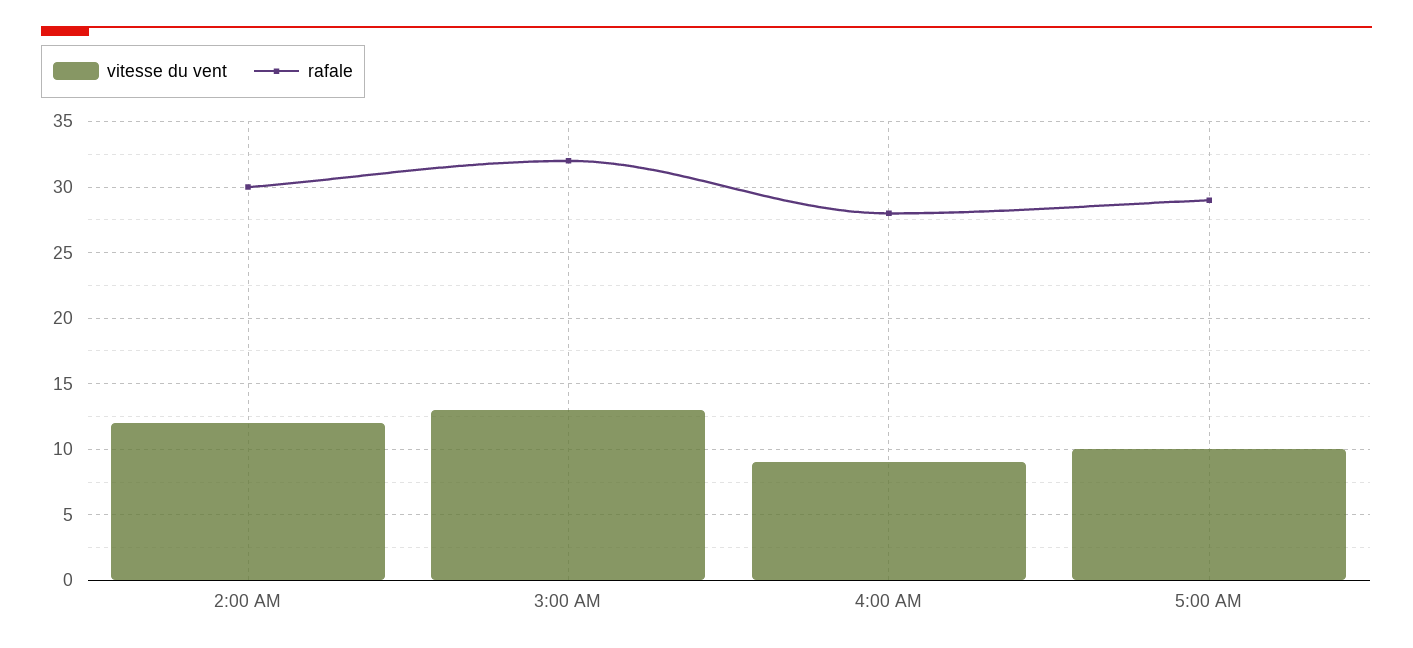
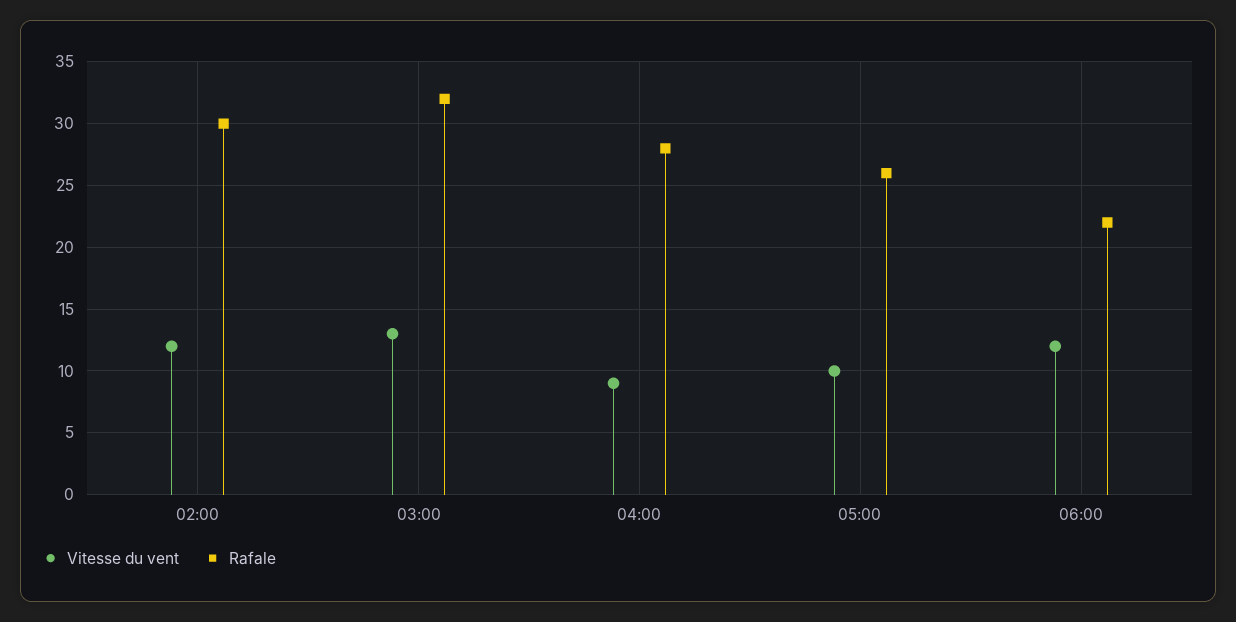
rafale, 5:00 AM: 29 -> 26
vitesse du vent, 06:00: none -> 12
rafale, 06:00: none -> 22

